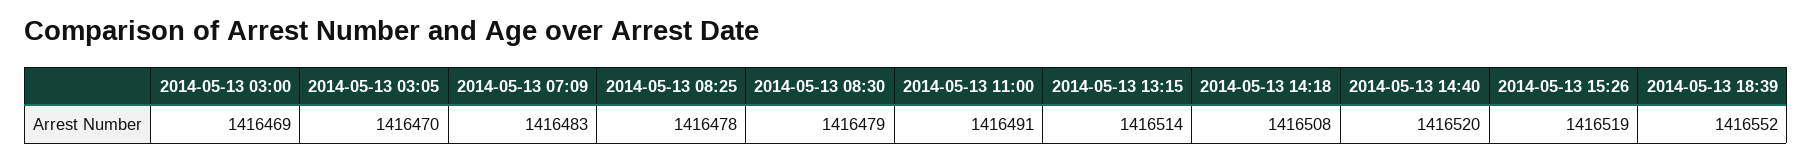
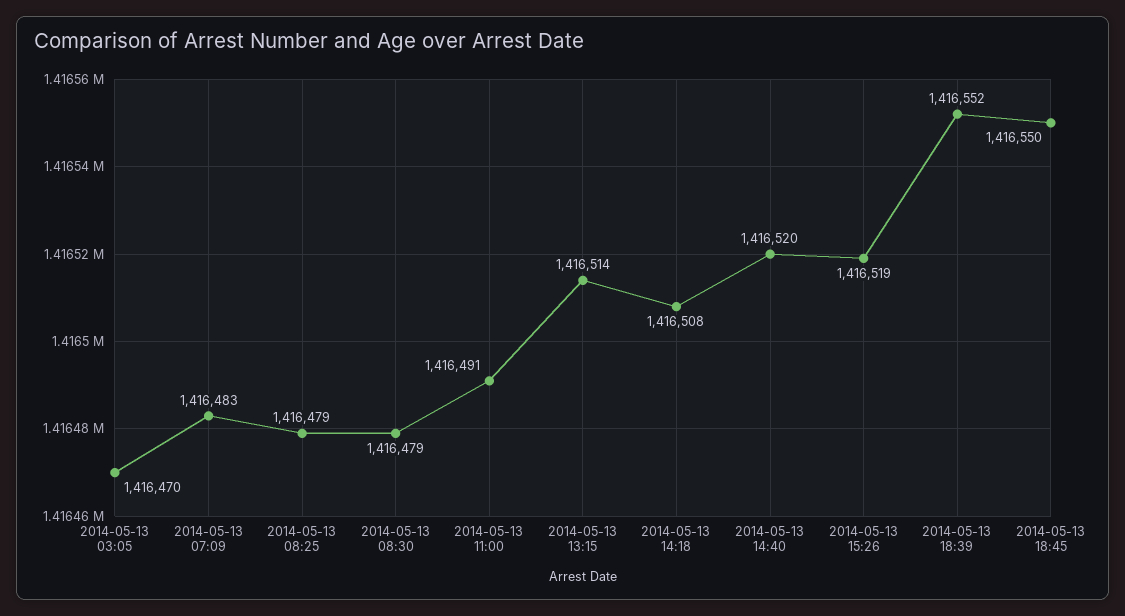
2014-05-13 03:00: 1416469 -> none
2014-05-13 08:25: 1416478 -> 1416479
2014-05-13 18:45: none -> 1416550

